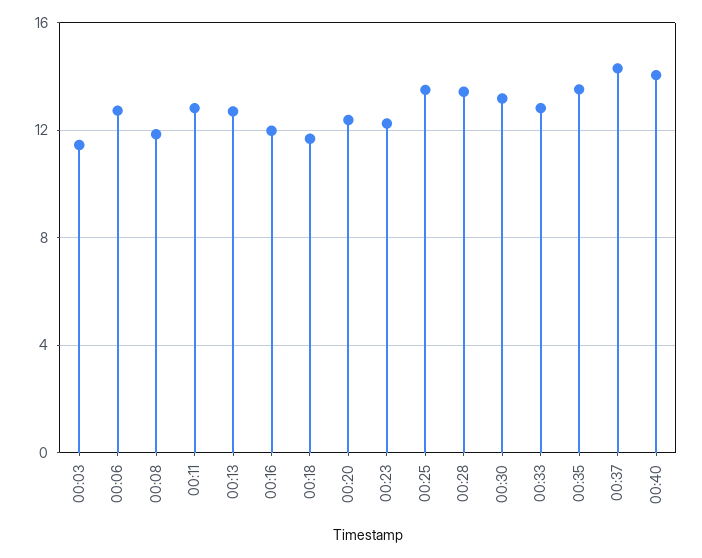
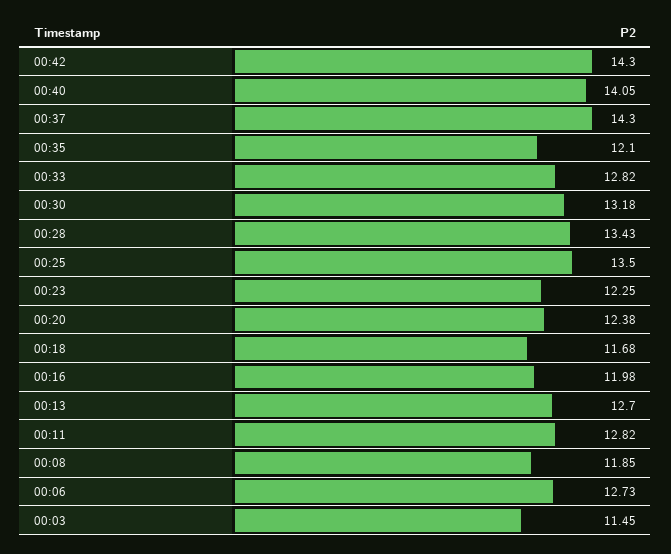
00:35: 13.5 -> 12.1
00:42: none -> 14.3

